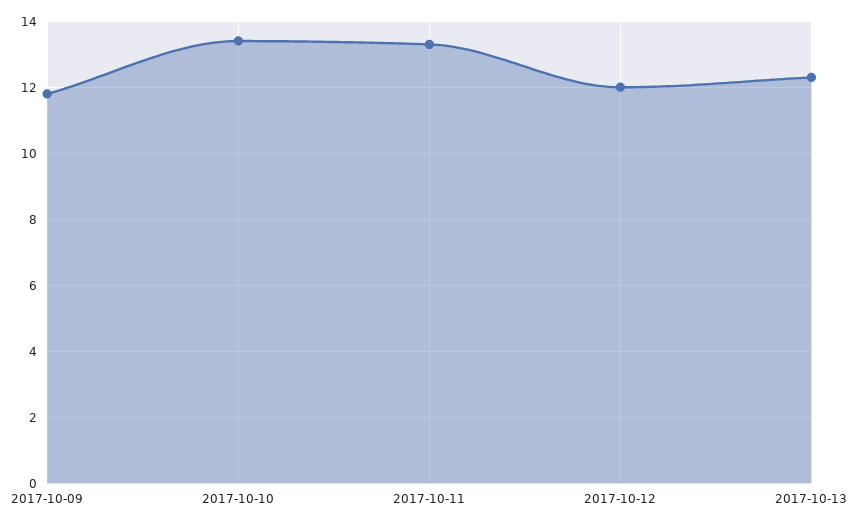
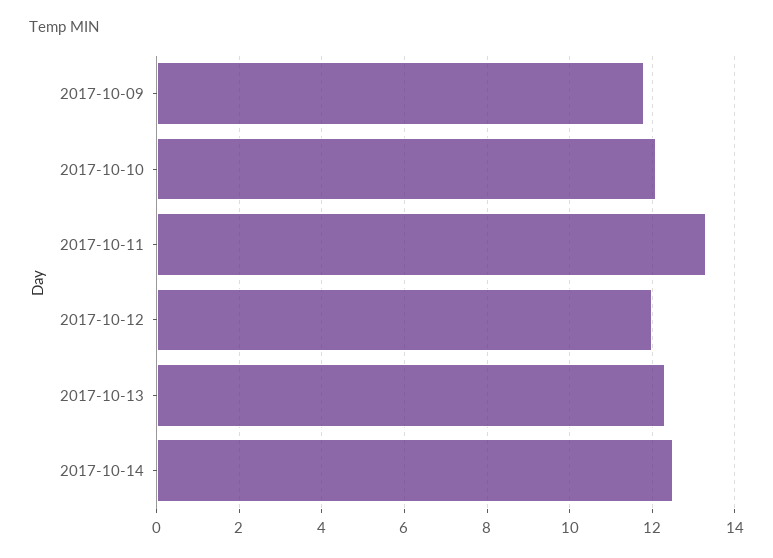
2017-10-10: 13.5 -> 12
2017-10-14: none -> 12.5

